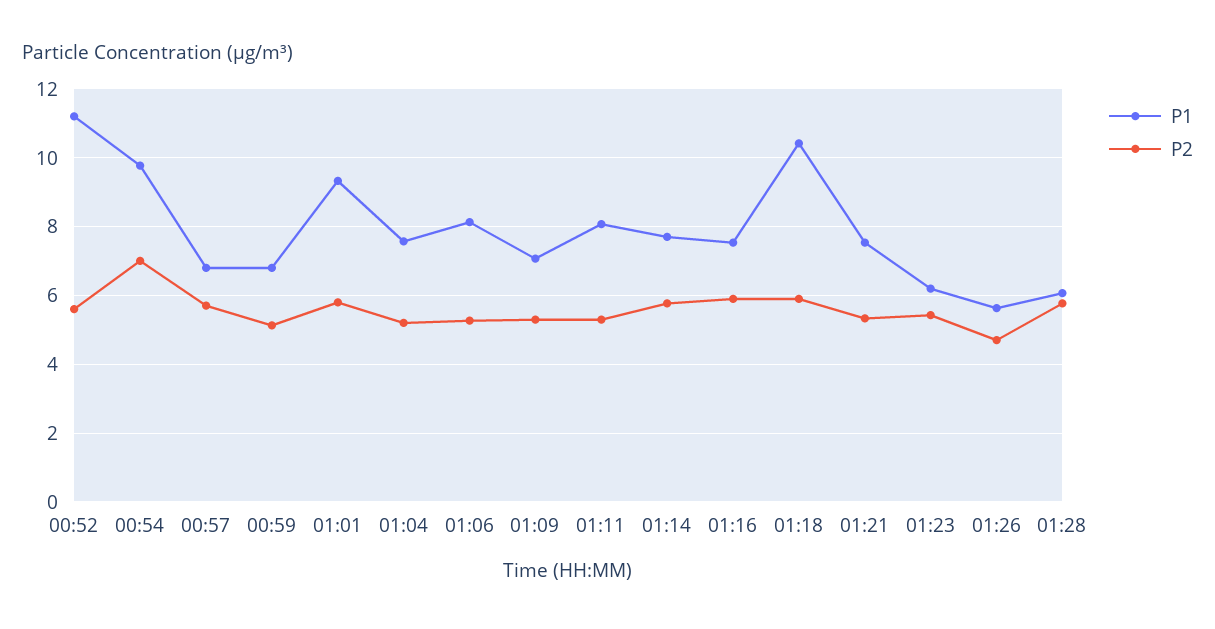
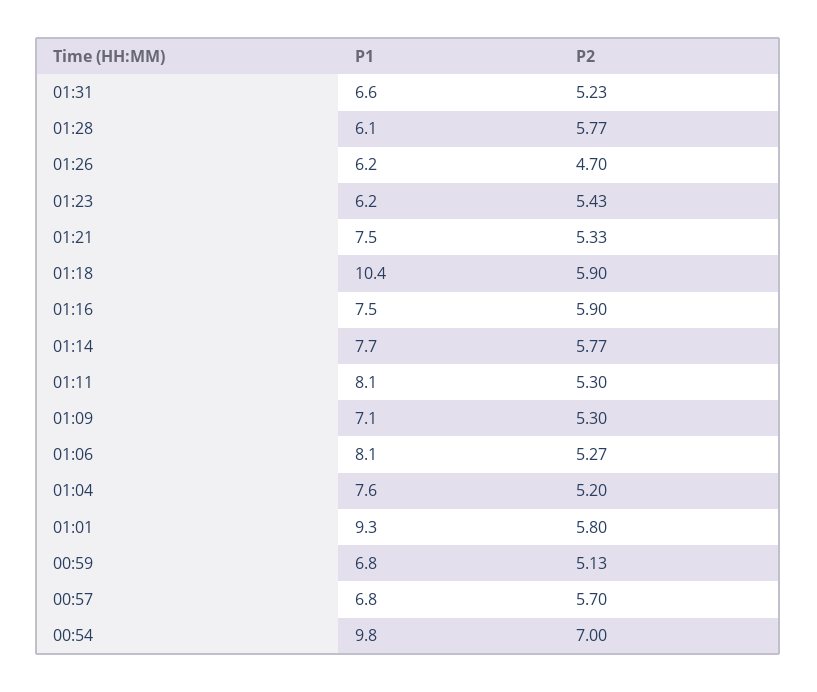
P1, 00:52: 11.2 -> none
P2, 00:52: 5.6 -> none
P1, 01:26: 5.6 -> 6.2
P1, 01:31: none -> 6.6
P2, 01:31: none -> 5.23

